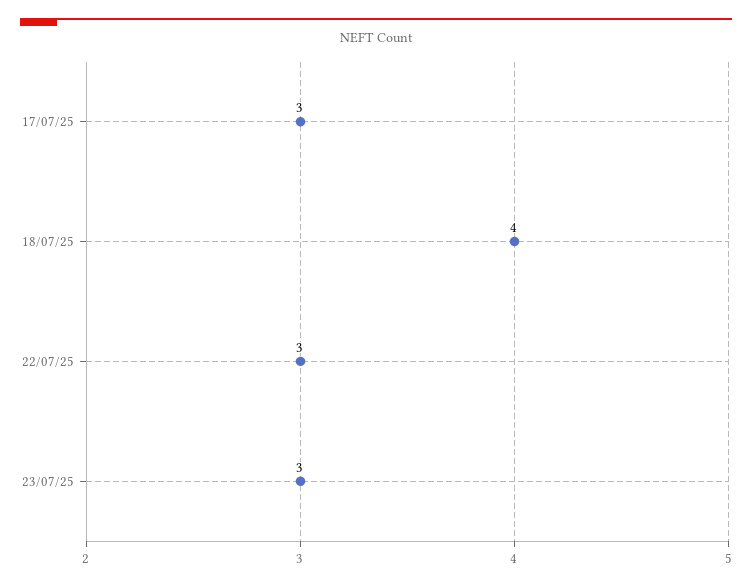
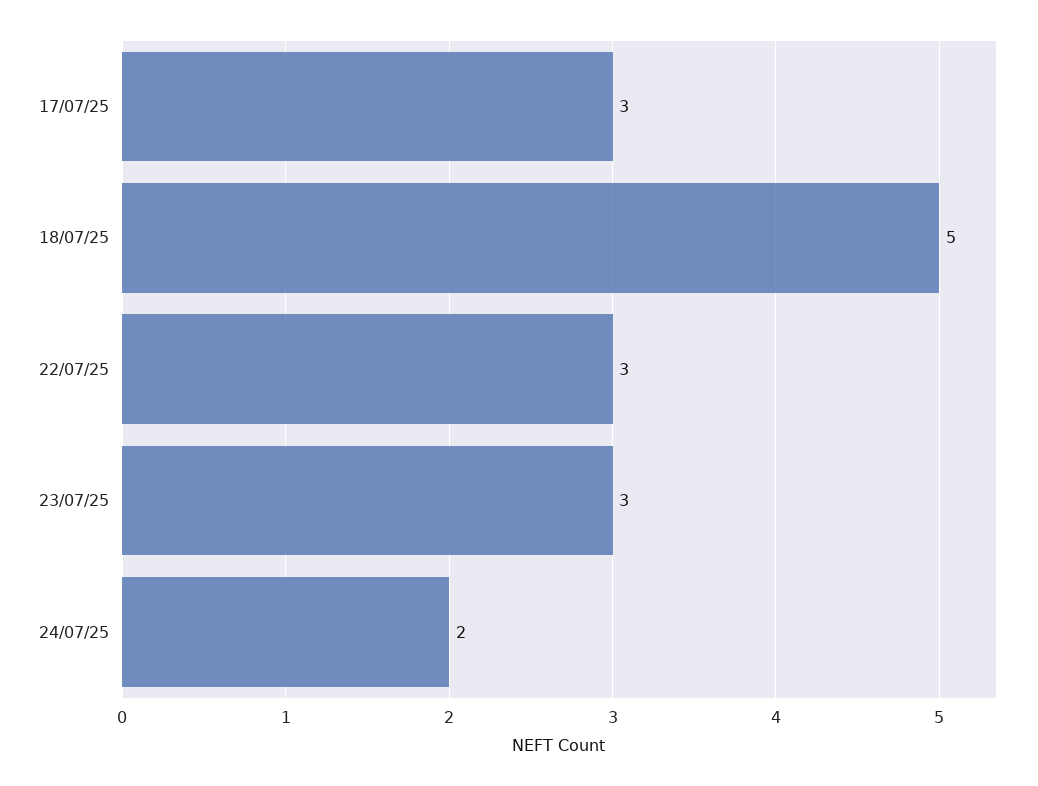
18/07/25: 4 -> 5
24/07/25: none -> 2

